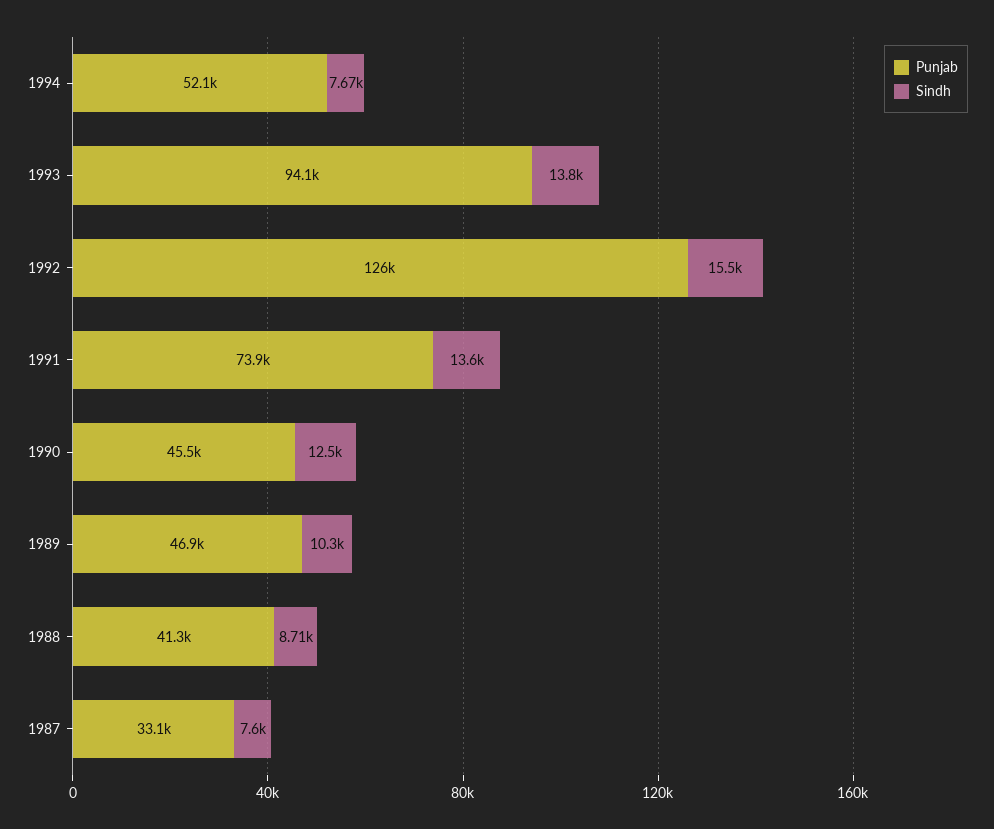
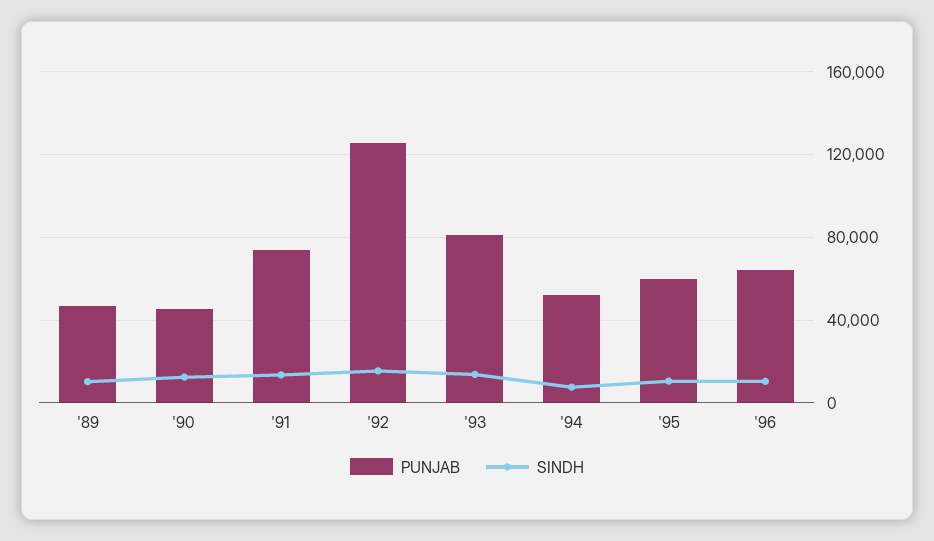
Punjab, 1993: 94100 -> 80000
Punjab, 1988: 41300 -> none
Sindh, 1988: 8710 -> none
Punjab, 1987: 33100 -> none
Sindh, 1987: 7600 -> none
Punjab, '95: none -> 60000
Sindh, '95: none -> 10000
Punjab, '96: none -> 65000
Sindh, '96: none -> 10000

